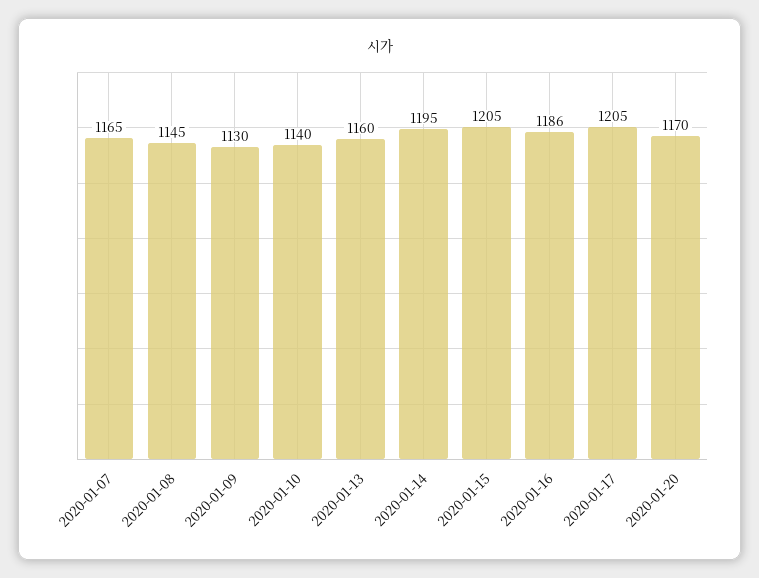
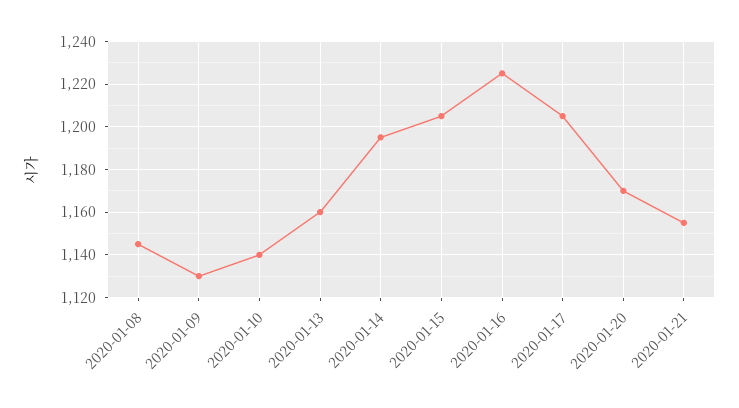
2020-01-07: 1165 -> none
2020-01-16: 1186 -> 1225
2020-01-21: none -> 1155

